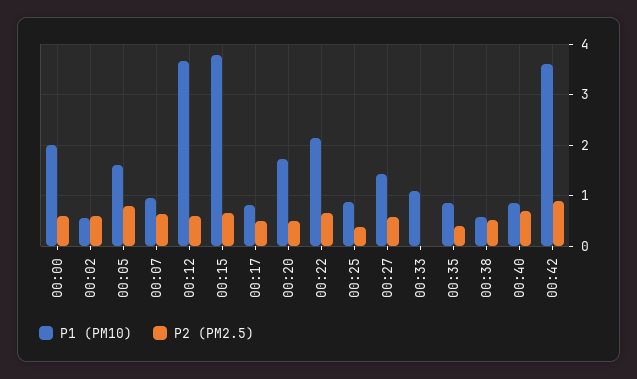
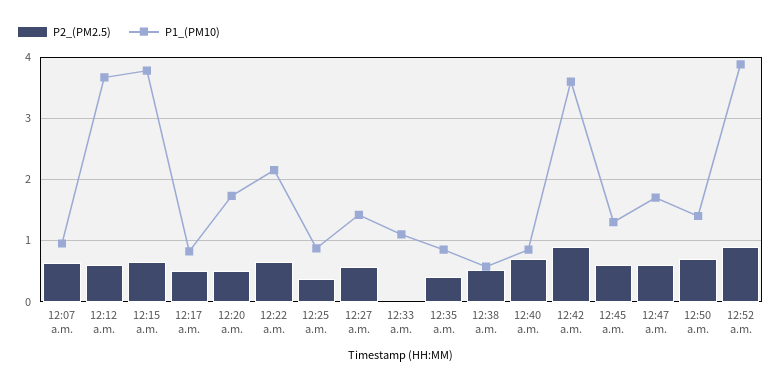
P1 (PM10), 00:00: 2 -> none
P2 (PM2.5), 00:00: 0.6 -> none
P1 (PM10), 00:02: 0.6 -> none
P2 (PM2.5), 00:02: 0.6 -> none
P1 (PM10), 00:05: 1.6 -> none
P2 (PM2.5), 00:05: 0.8 -> none
P2 (PM2.5), 12:45 a.m.: none -> 0.6
P1 (PM10), 12:45 a.m.: none -> 1.3
P2 (PM2.5), 12:47 a.m.: none -> 0.6
P1 (PM10), 12:47 a.m.: none -> 1.7
P2 (PM2.5), 12:50 a.m.: none -> 0.7
P1 (PM10), 12:50 a.m.: none -> 1.4
P2 (PM2.5), 12:52 a.m.: none -> 0.9
P1 (PM10), 12:52 a.m.: none -> 3.9

